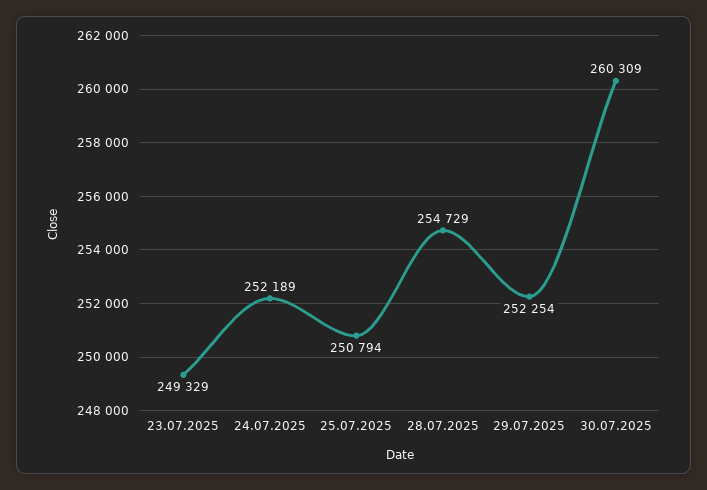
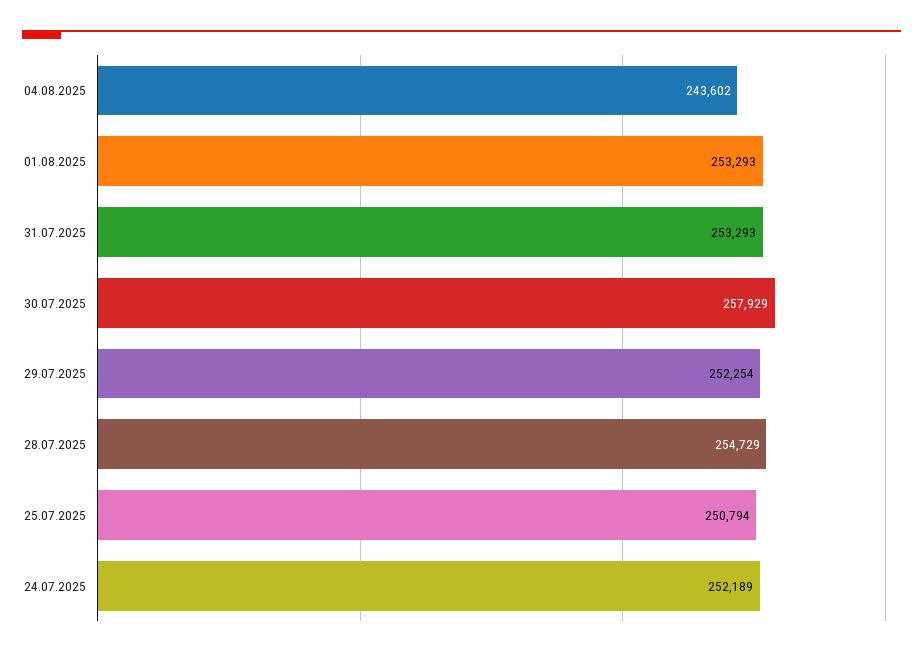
23.07.2025: 249329 -> none
30.07.2025: 260309 -> 257929
04.08.2025: none -> 243602
01.08.2025: none -> 253293
31.07.2025: none -> 253293

